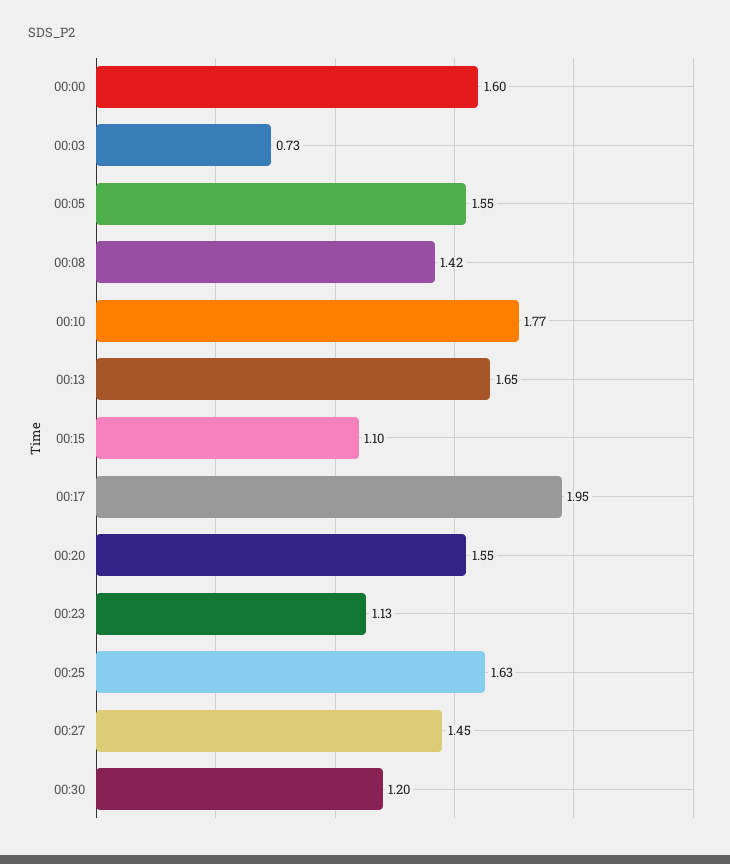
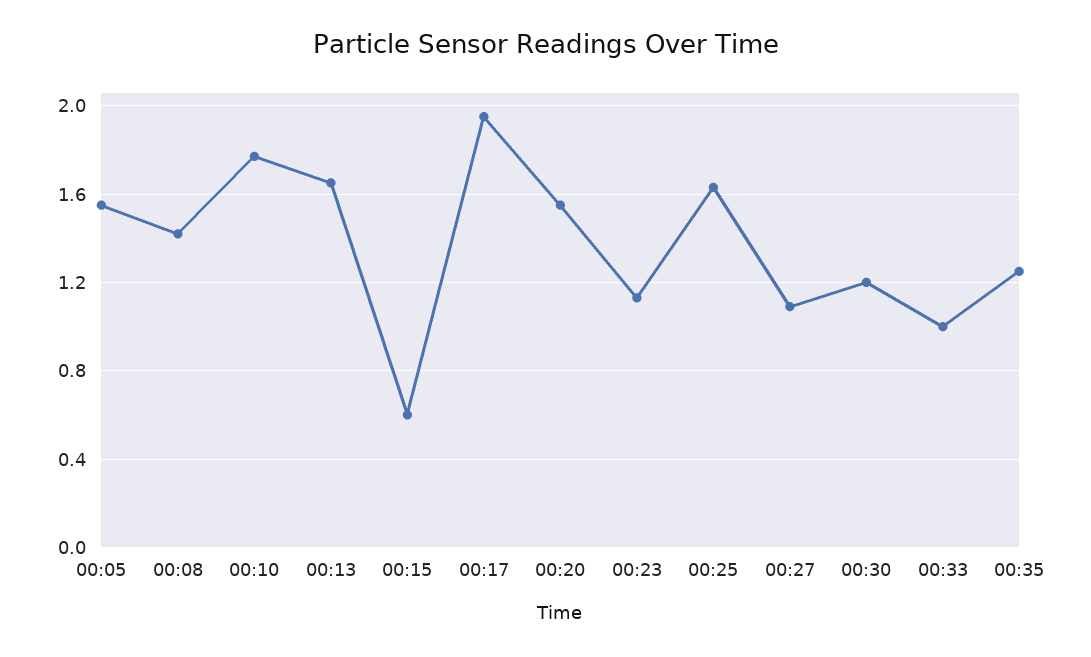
00:00: 1.6 -> none
00:03: 0.73 -> none
00:15: 1.1 -> 0.6
00:27: 1.45 -> 1.1
00:33: none -> 1
00:35: none -> 1.25

